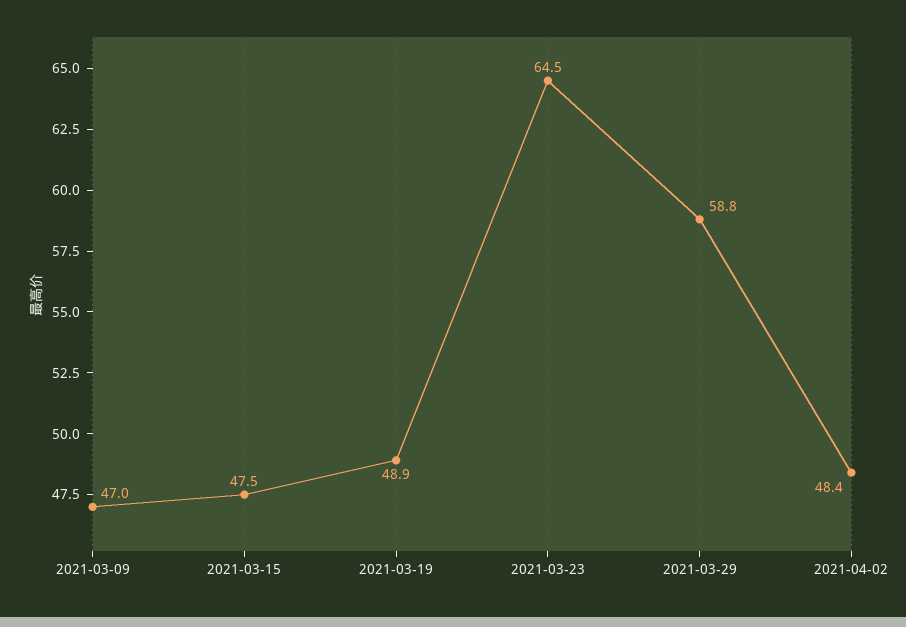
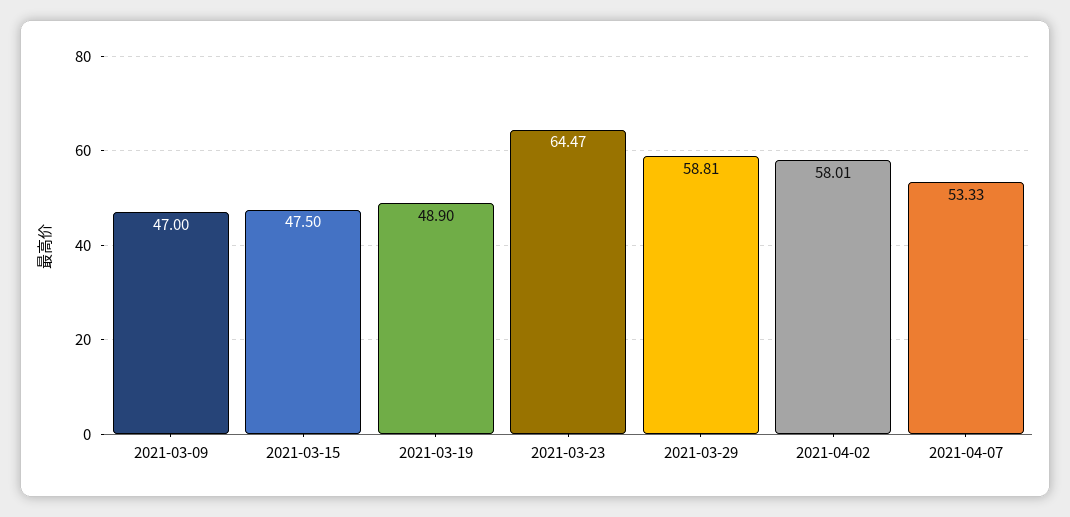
2021-04-02: 48.4 -> 58.01
2021-04-07: none -> 53.33

